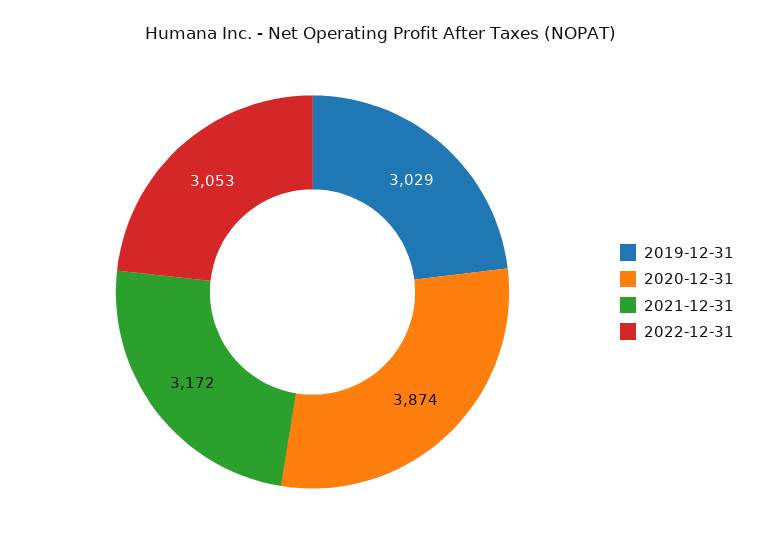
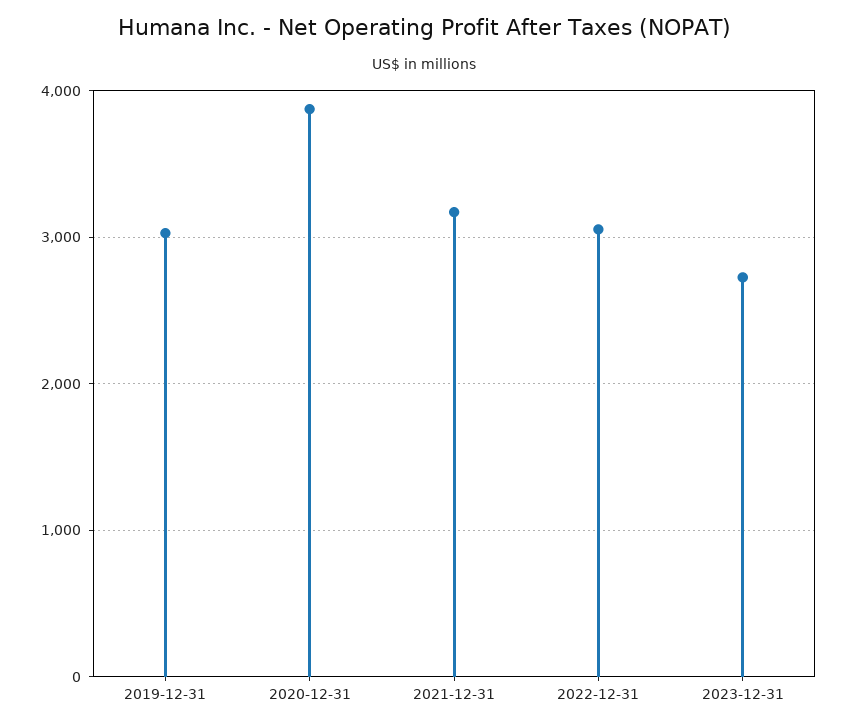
2023-12-31: none -> 2700

